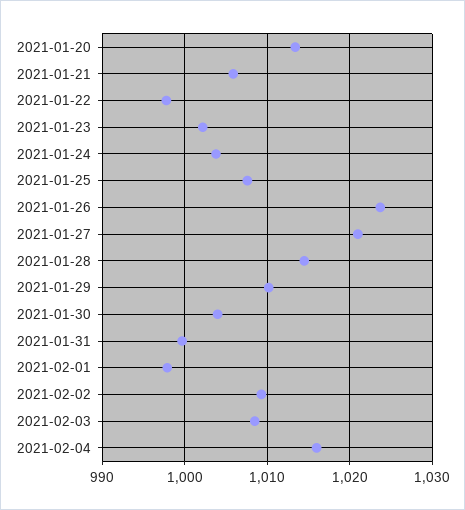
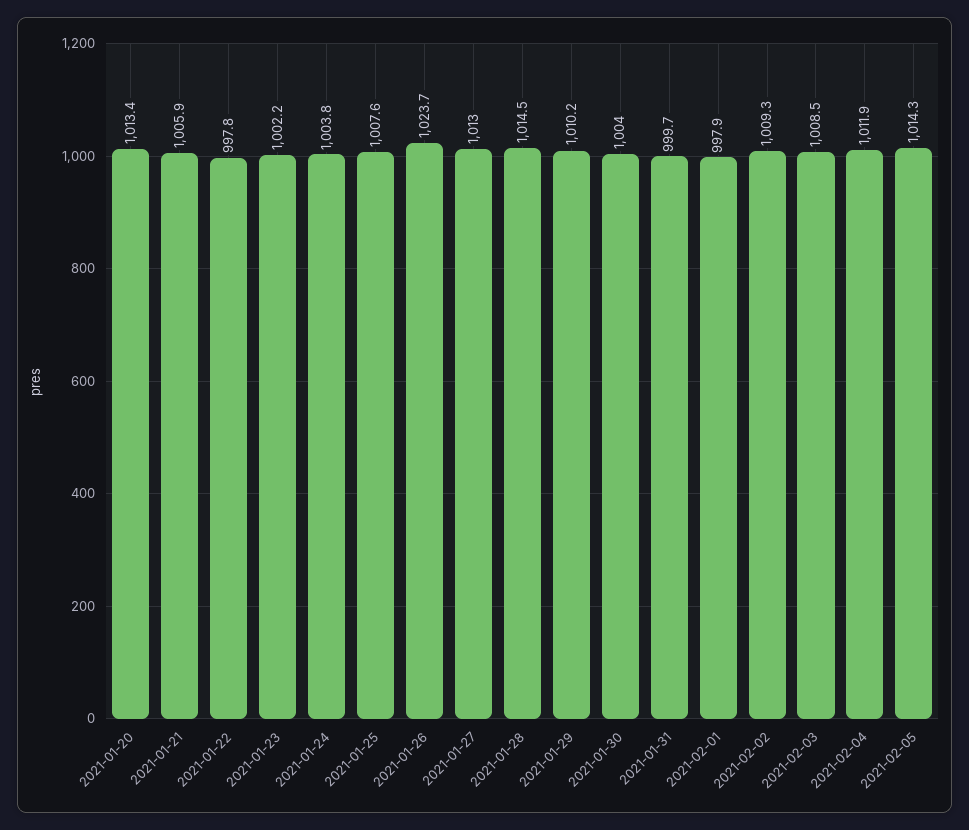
2021-01-27: 1021 -> 1013
2021-02-04: 1016 -> 1011.9
2021-02-05: none -> 1014.3

